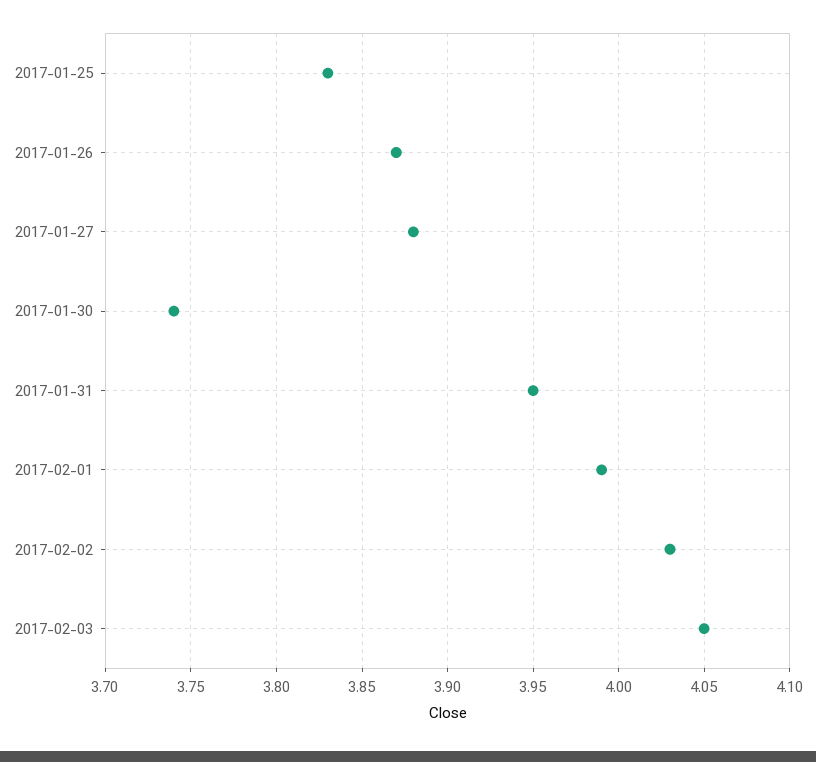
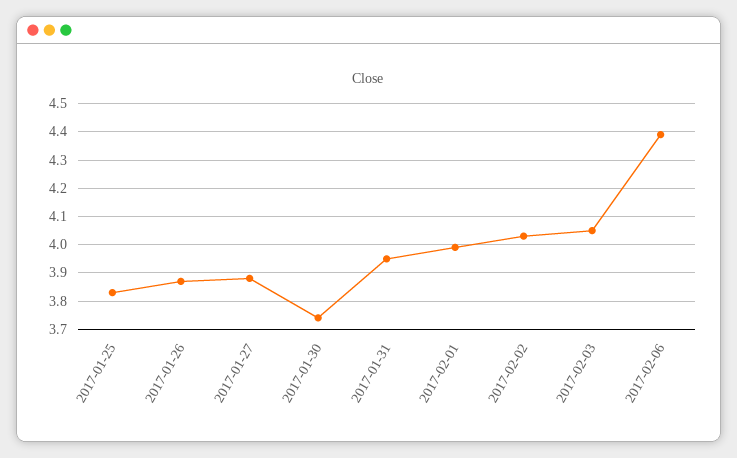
2017-02-06: none -> 4.4

